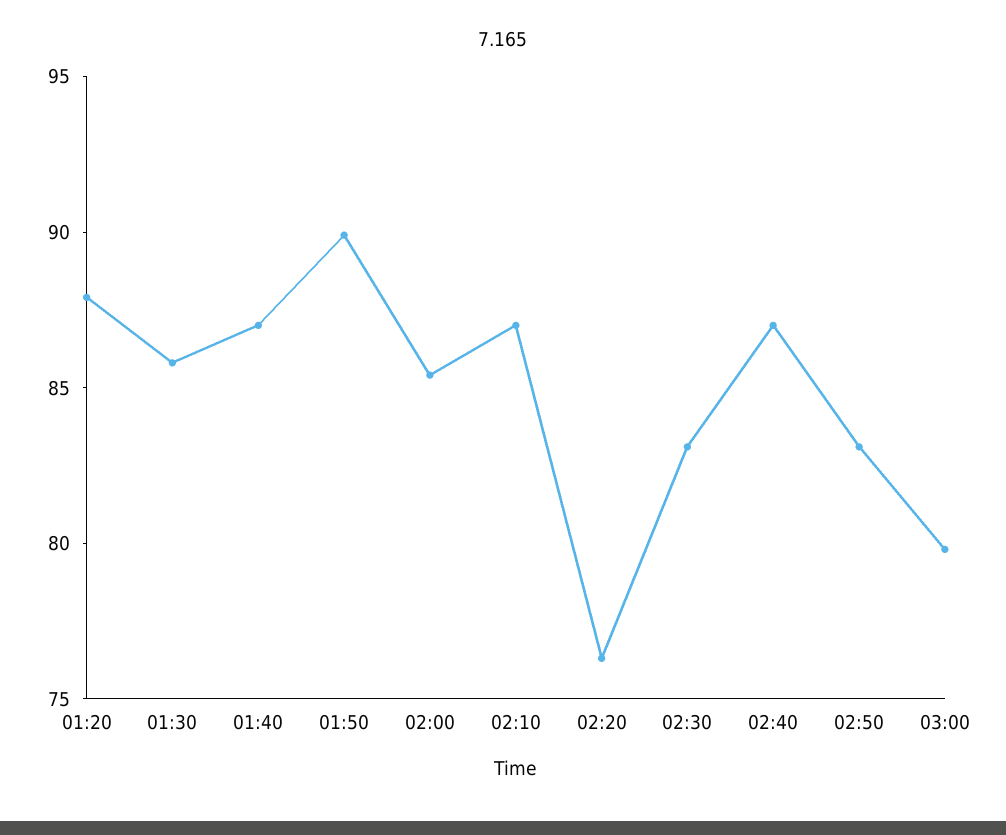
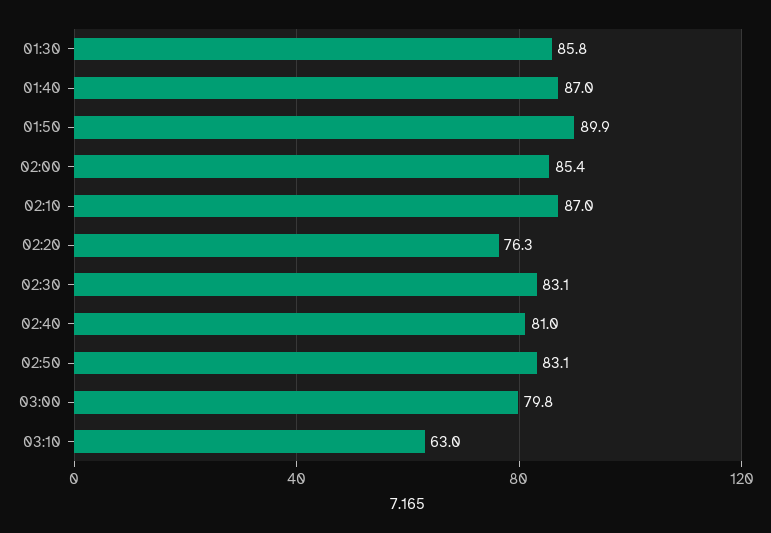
01:20: 88 -> none
02:40: 87 -> 81
03:10: none -> 63

